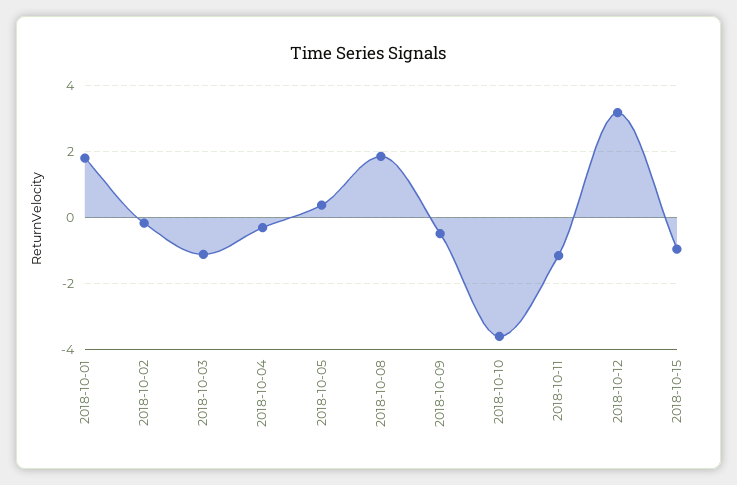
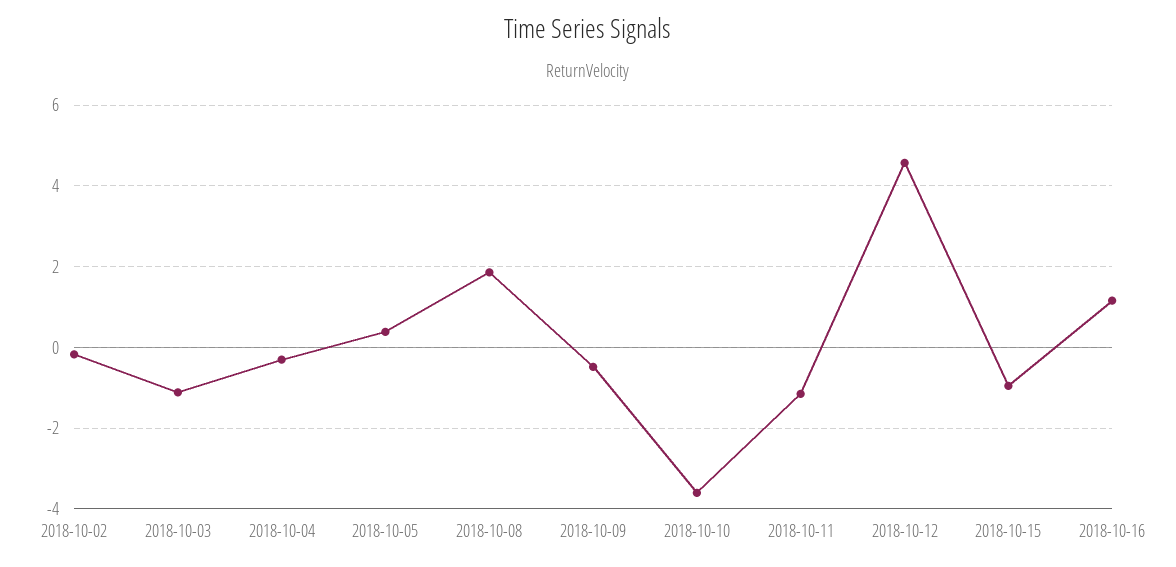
2018-10-01: 1.8 -> none
2018-10-12: 3.2 -> 4.6
2018-10-16: none -> 1.2

